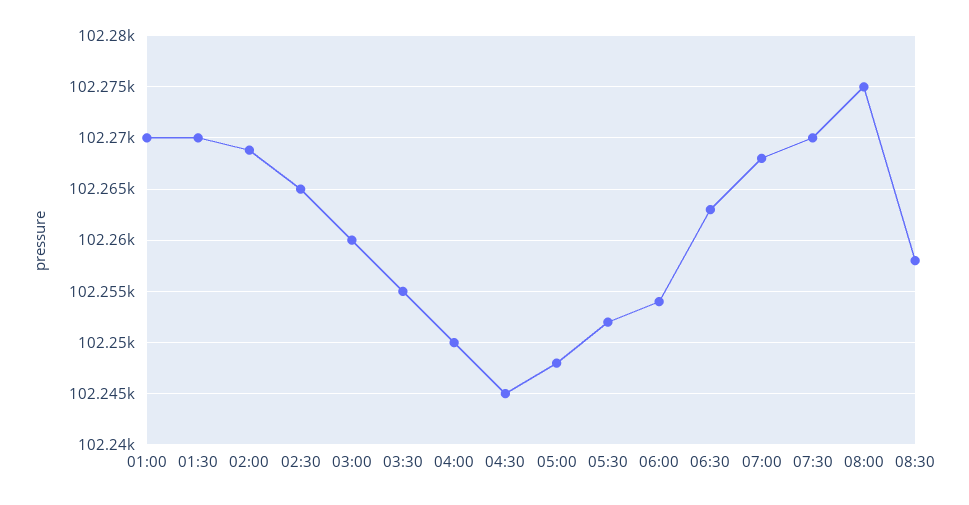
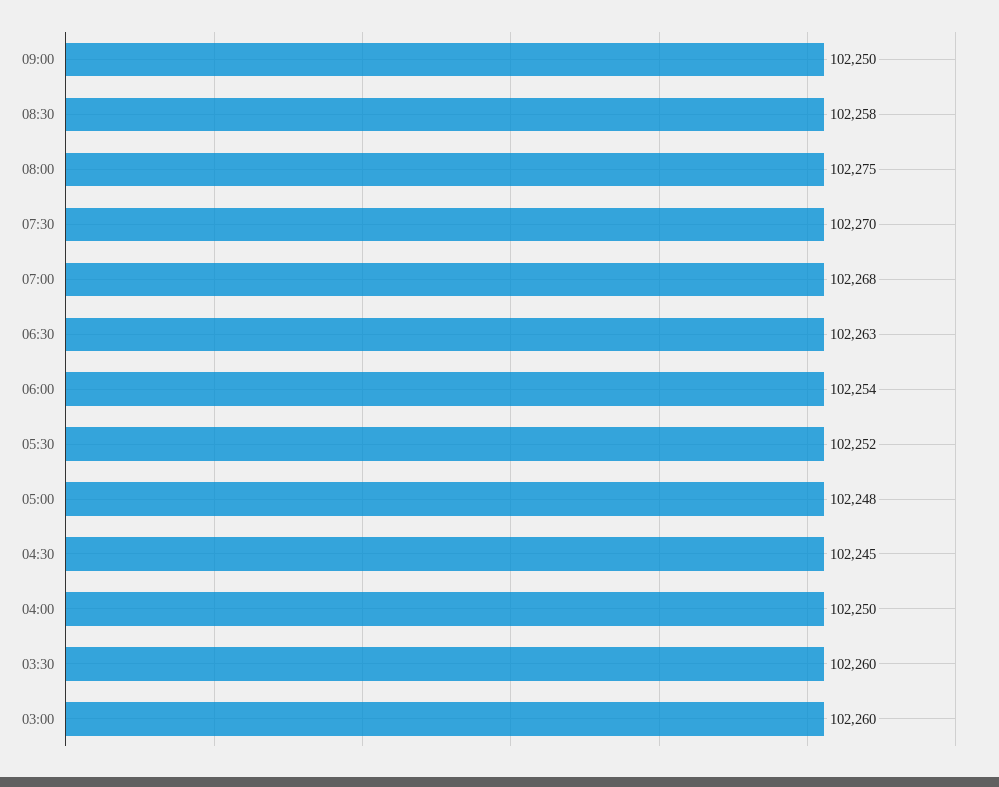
01:00: 102270 -> none
01:30: 102270 -> none
02:00: 102269 -> none
02:30: 102265 -> none
03:30: 102255 -> 102260
09:00: none -> 102250

